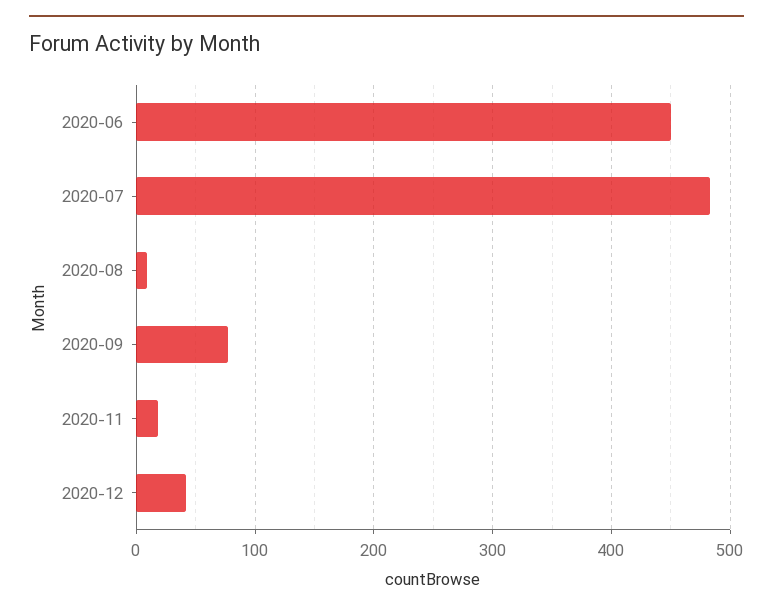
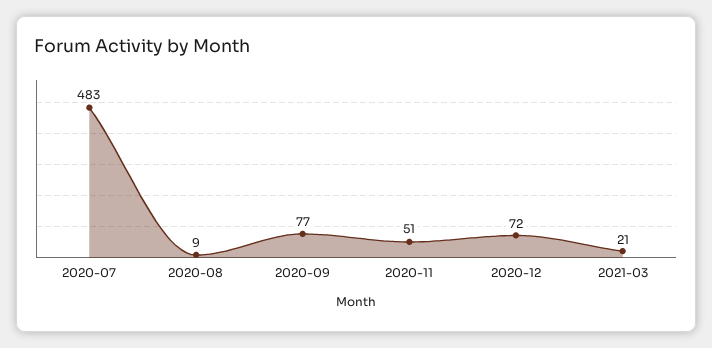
2020-06: 450 -> none
2020-11: 20 -> 51
2020-12: 40 -> 72
2021-03: none -> 21

